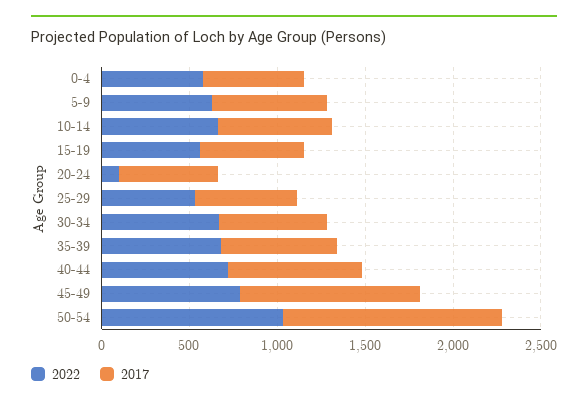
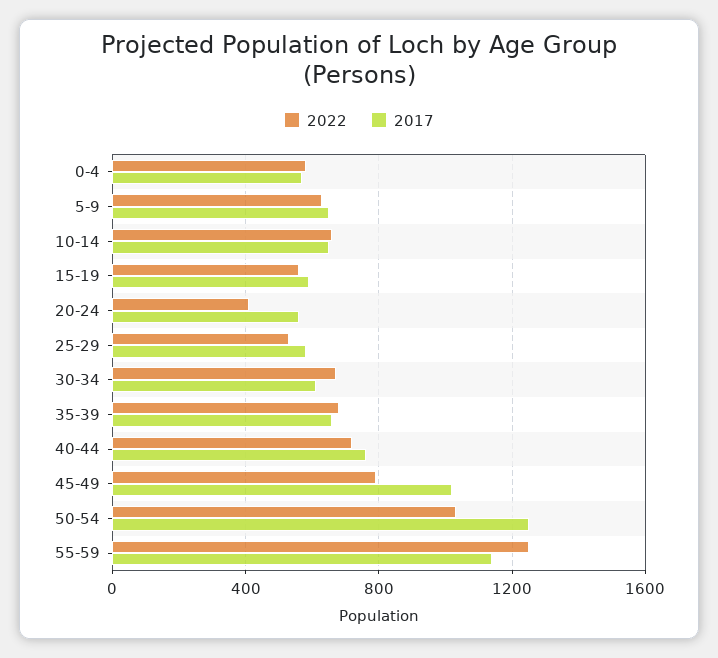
2022, 20-24: 100 -> 400
2022, 55-59: none -> 1250
2017, 55-59: none -> 1150

